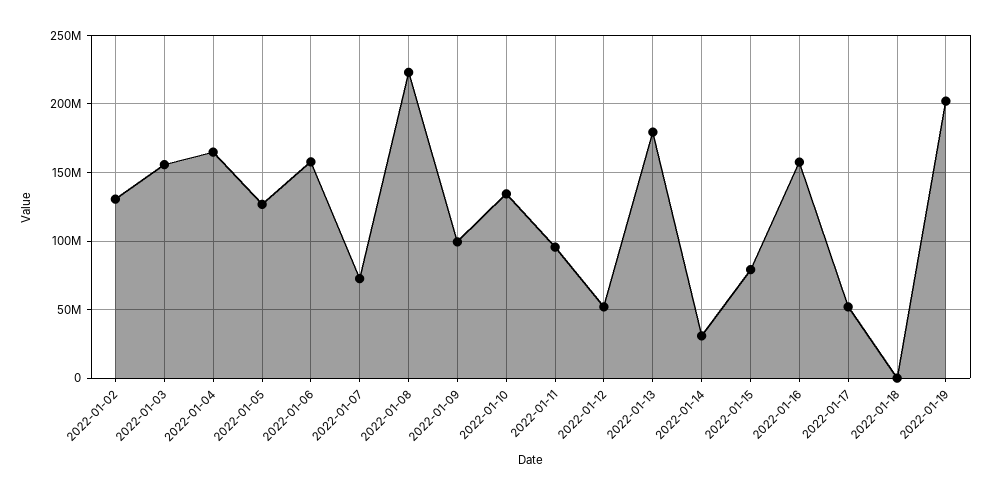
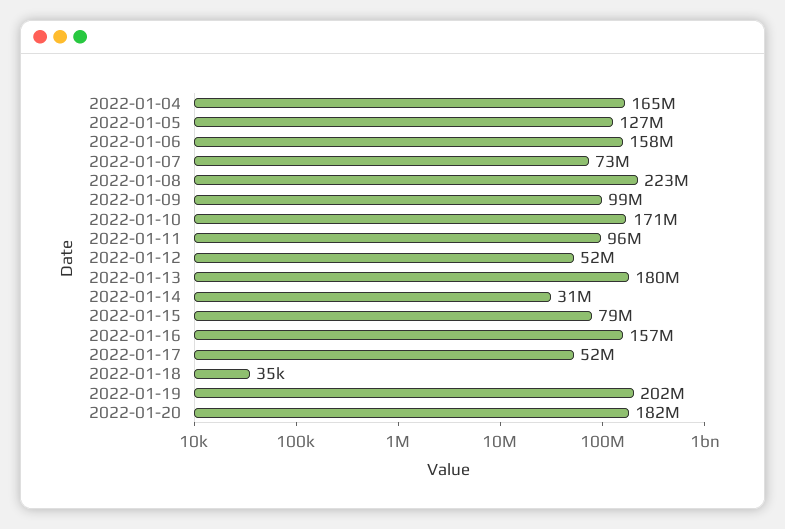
2022-01-02: 130000000 -> none
2022-01-03: 155000000 -> none
2022-01-10: 135000000 -> 171000000
2022-01-20: none -> 182000000

